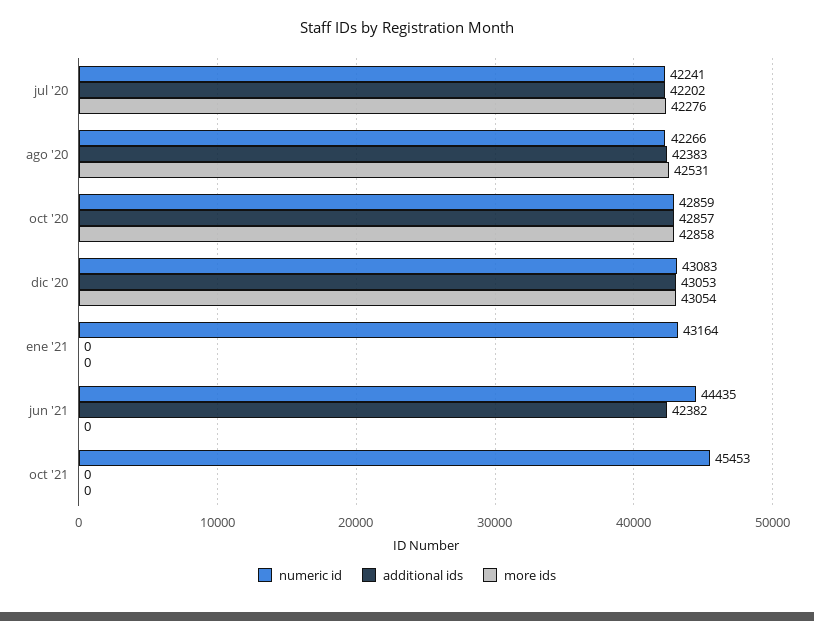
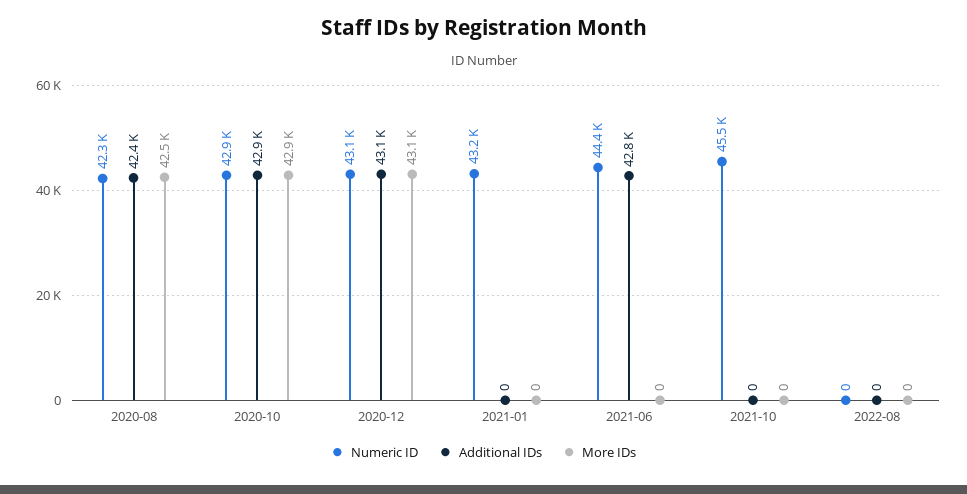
numeric id, jul '20: 42241 -> none
additional ids, jul '20: 42202 -> none
more ids, jul '20: 42276 -> none
additional ids, jun '21: 42382 -> 42800
numeric id, 2022-08: none -> 0
additional ids, 2022-08: none -> 0
more ids, 2022-08: none -> 0

